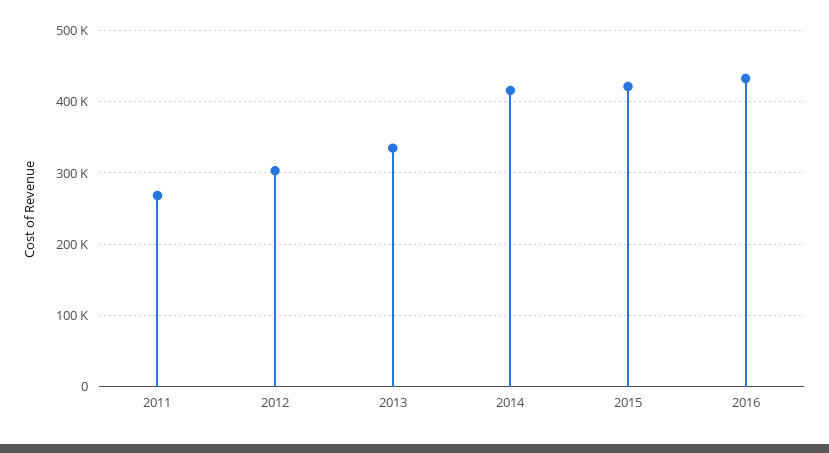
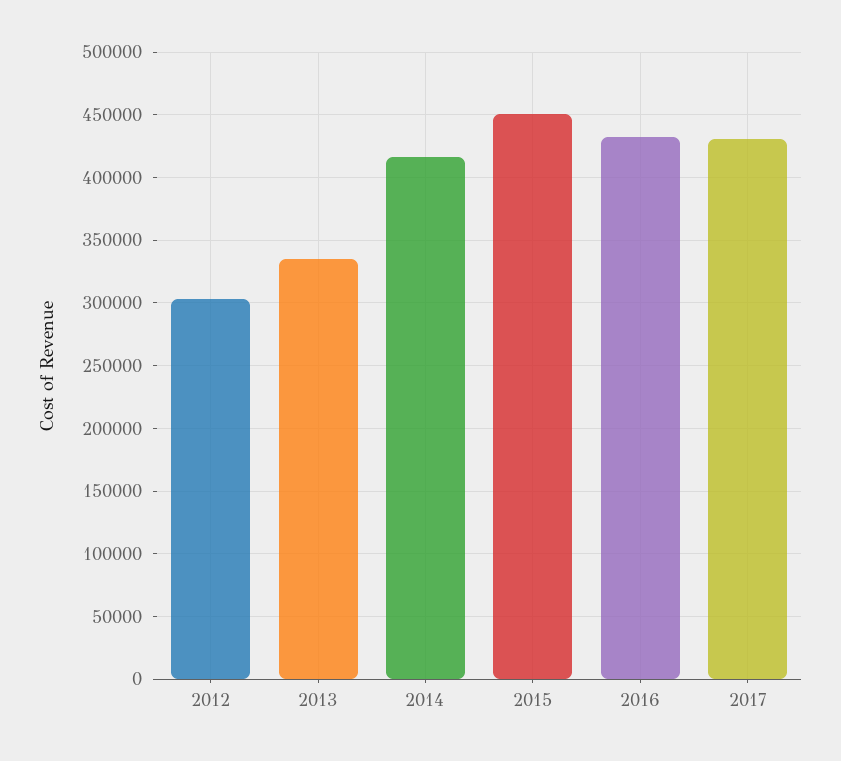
2011: 270000 -> none
2015: 420000 -> 450000
2017: none -> 430000

